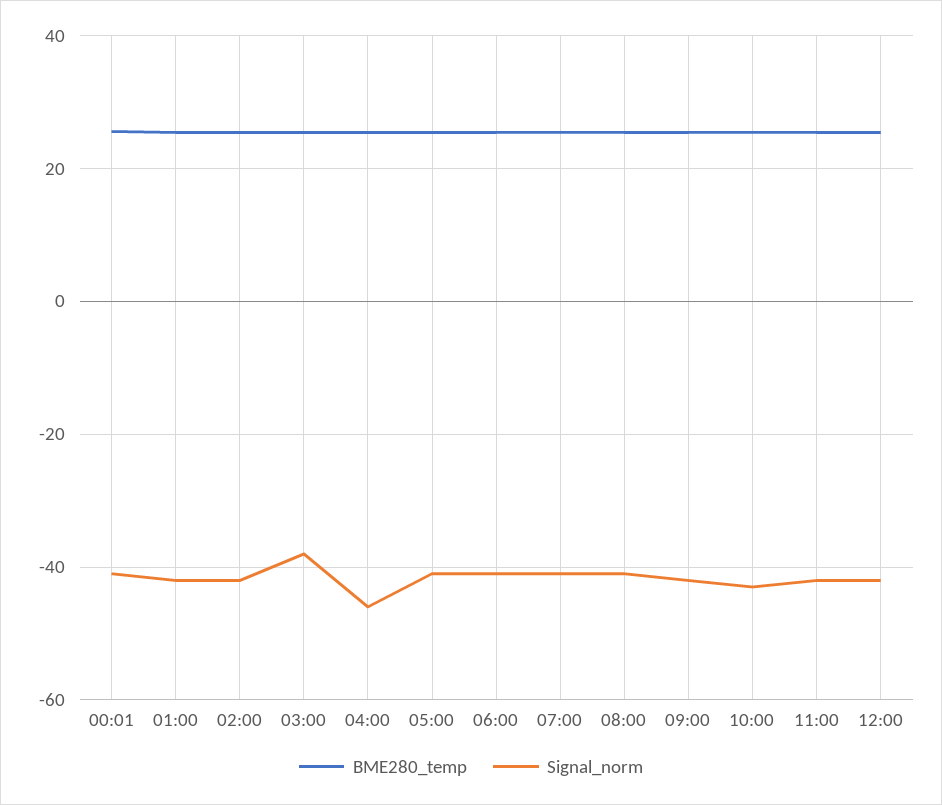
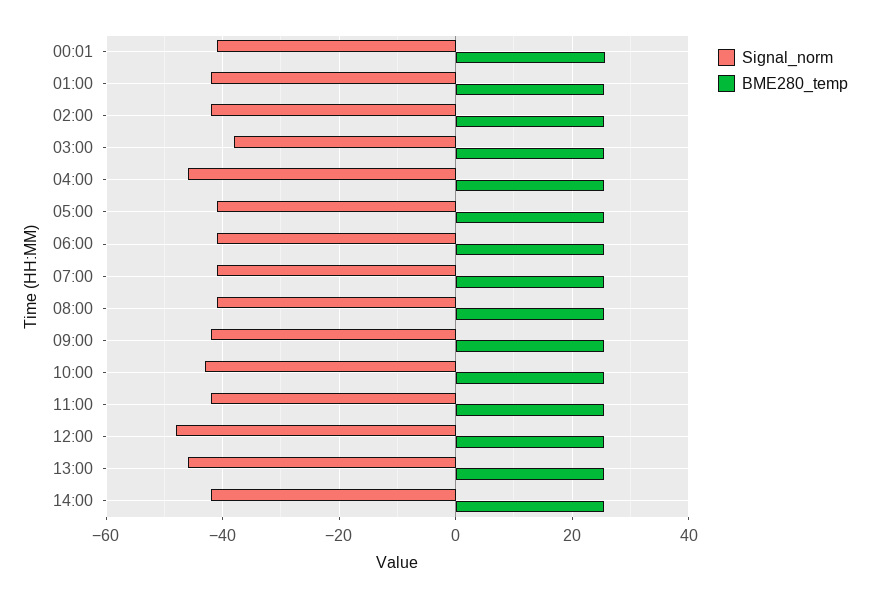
Signal_norm, 12:00: -42 -> -48
Signal_norm, 13:00: none -> -46
BME280_temp, 13:00: none -> 26
Signal_norm, 14:00: none -> -42
BME280_temp, 14:00: none -> 26

